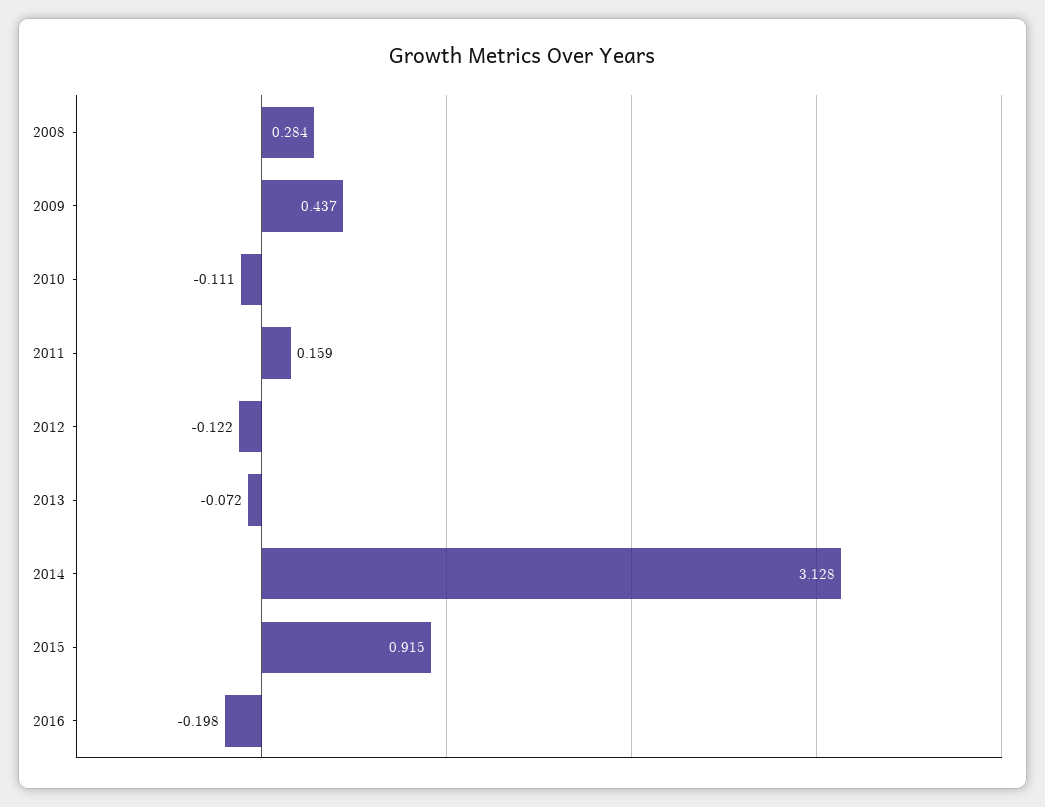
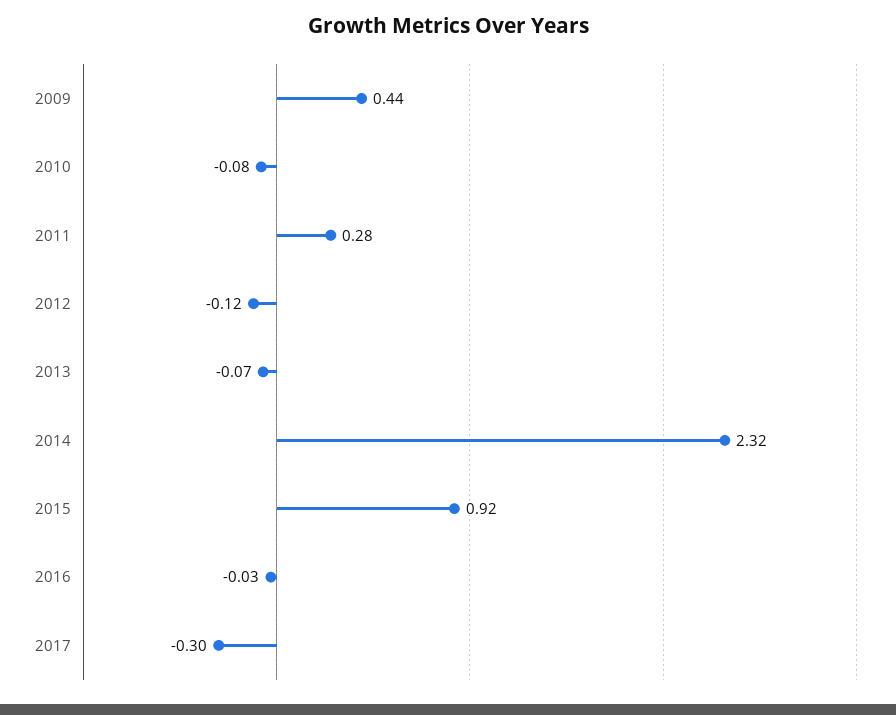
2008: 0.284 -> none
2010: -0.111 -> -0.08
2011: 0.159 -> 0.28
2014: 3.128 -> 2.32
2016: -0.198 -> -0.03
2017: none -> -0.3

